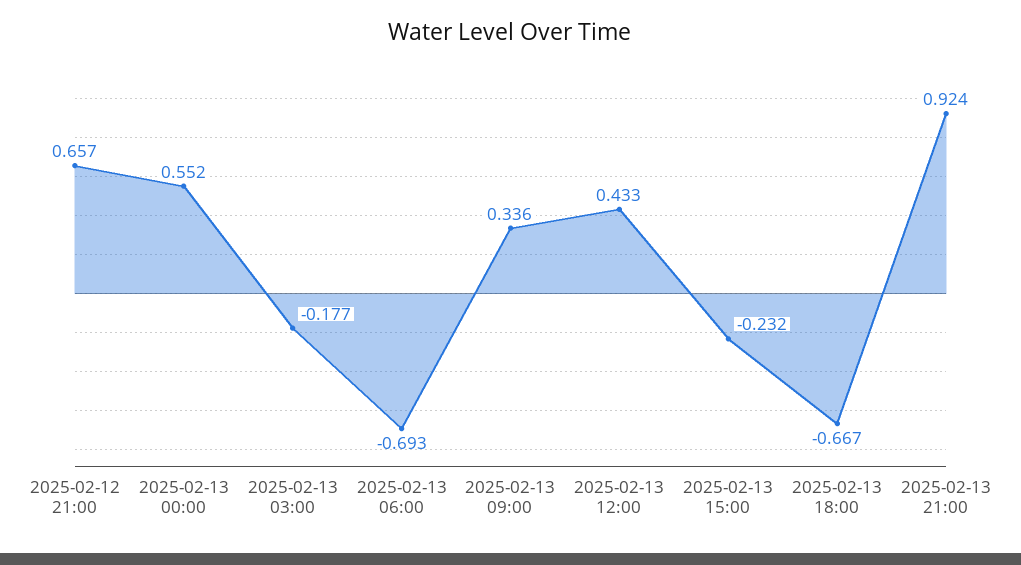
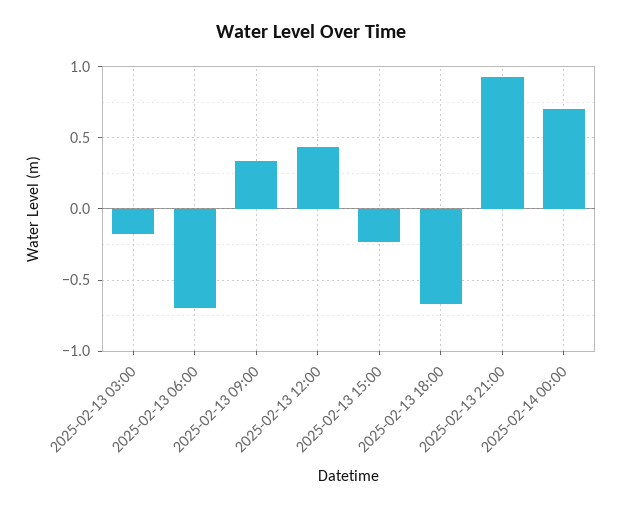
2025-02-12 21:00: 0.657 -> none
2025-02-13 00:00: 0.552 -> none
2025-02-14 00:00: none -> 0.7

